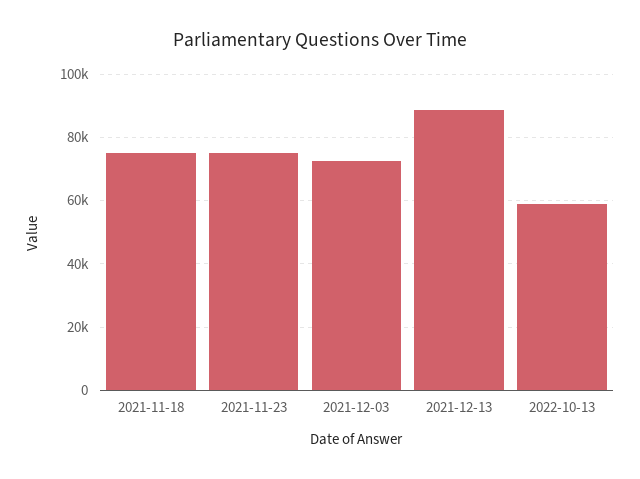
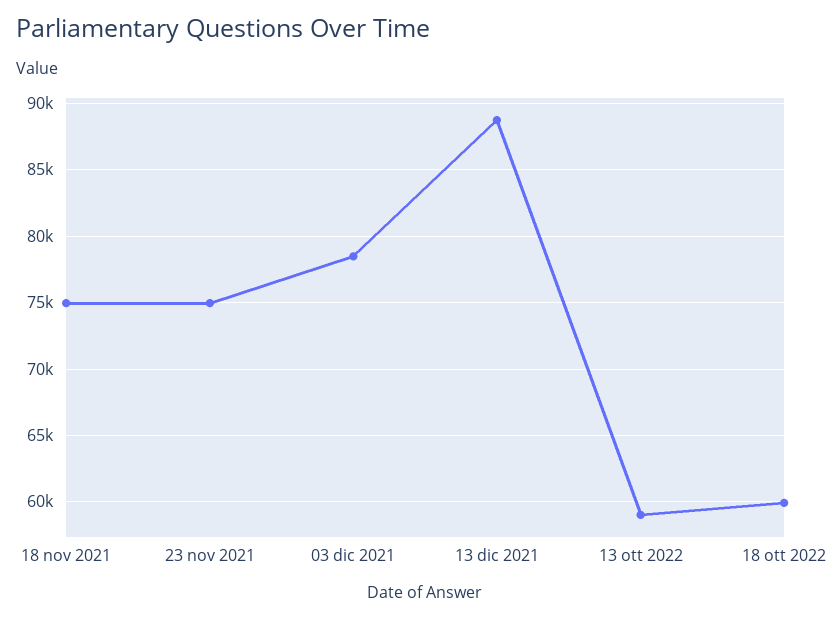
2021-12-03: 72000 -> 78500
18 ott 2022: none -> 60000

